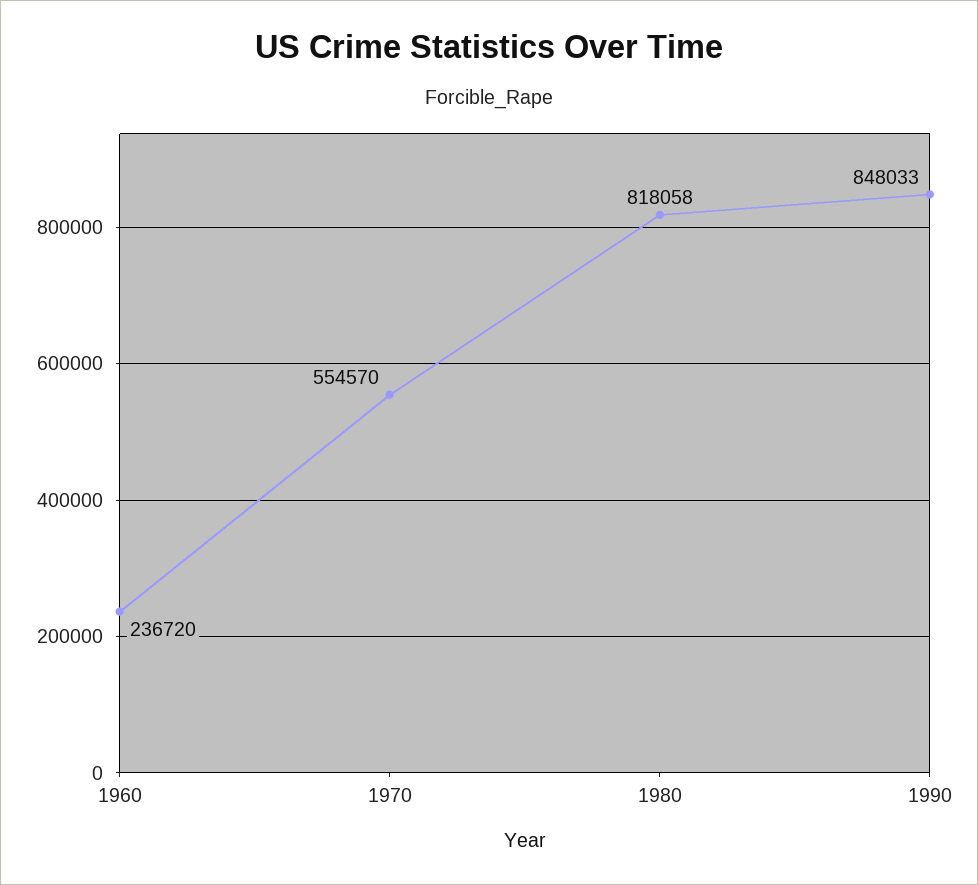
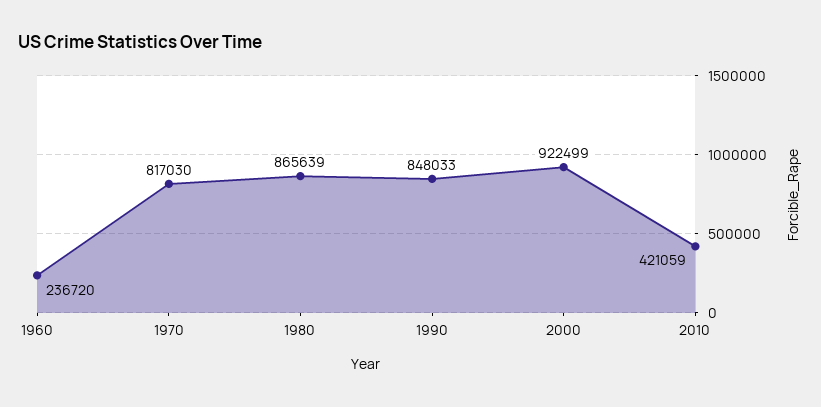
1970: 554570 -> 817030
1980: 818058 -> 865639
2000: none -> 922499
2010: none -> 421059

